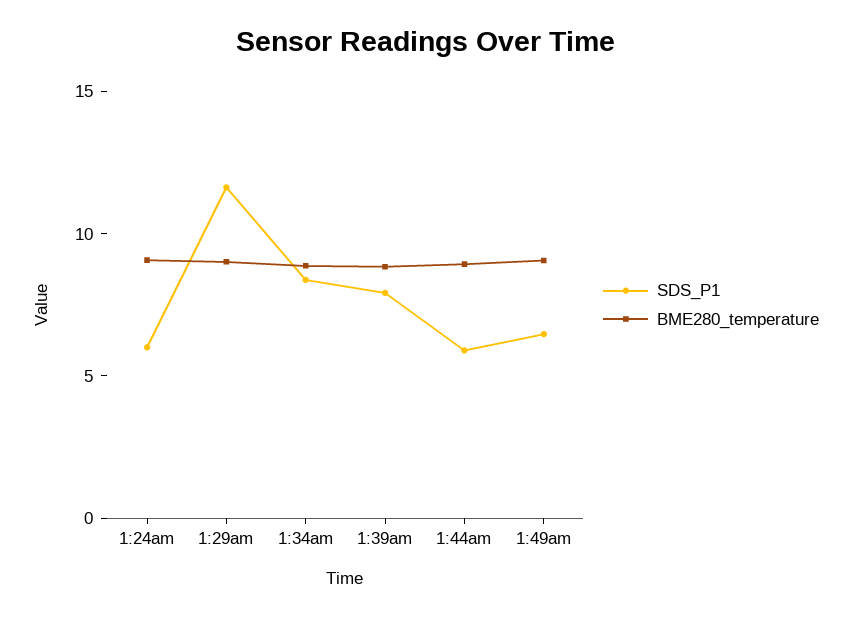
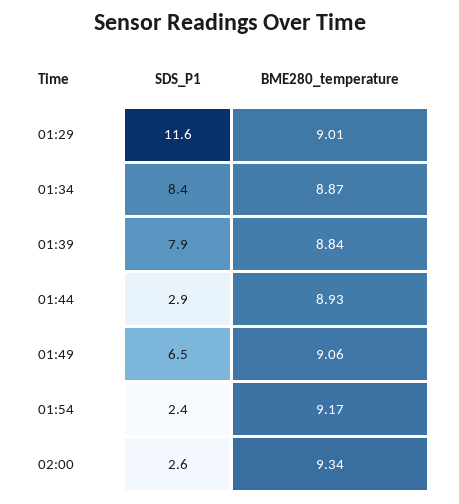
SDS_P1, 1:24am: 6 -> none
BME280_temperature, 1:24am: 9 -> none
SDS_P1, 1:44am: 6 -> 2.9
SDS_P1, 01:54: none -> 2.4
BME280_temperature, 01:54: none -> 9.17
SDS_P1, 02:00: none -> 2.6
BME280_temperature, 02:00: none -> 9.34

